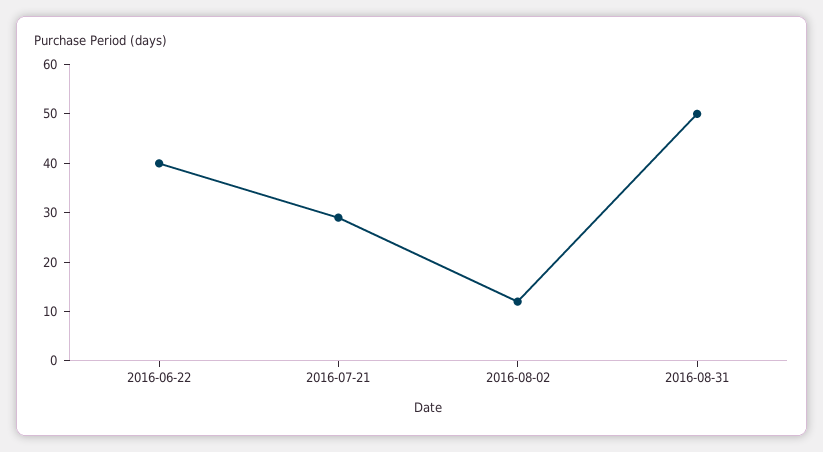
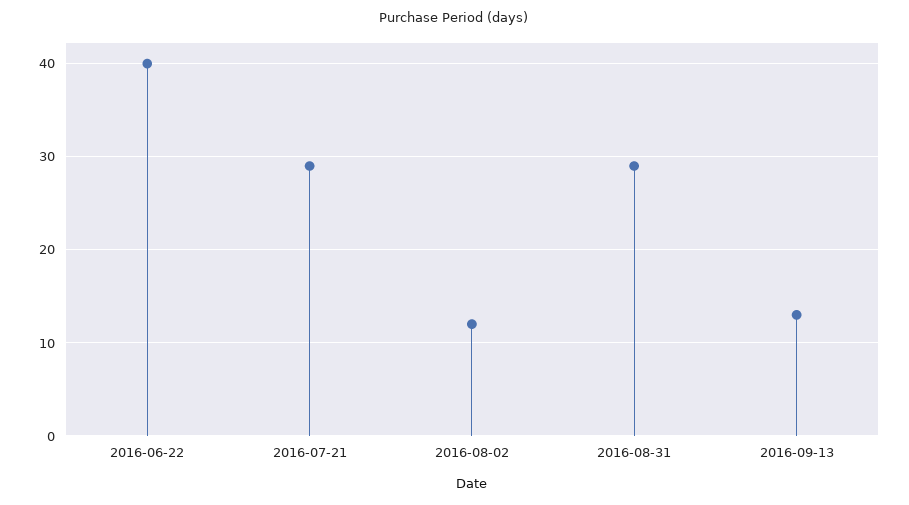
2016-08-31: 50 -> 29
2016-09-13: none -> 13

